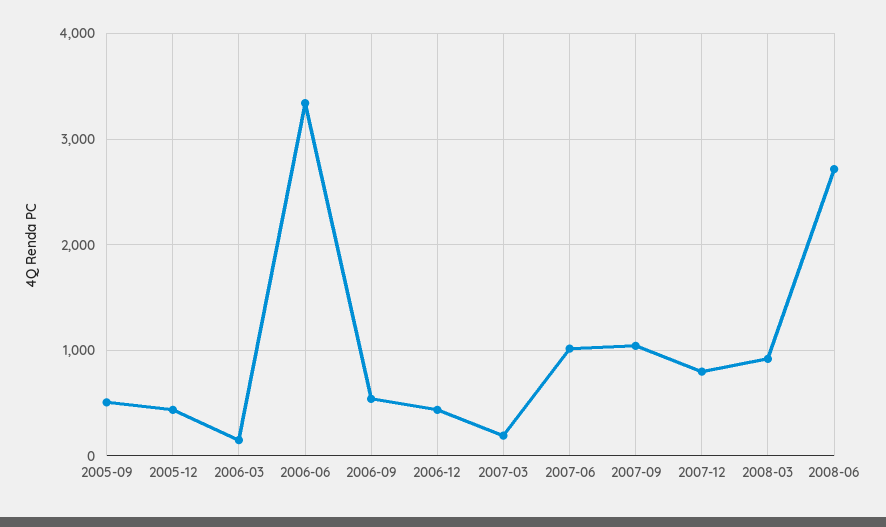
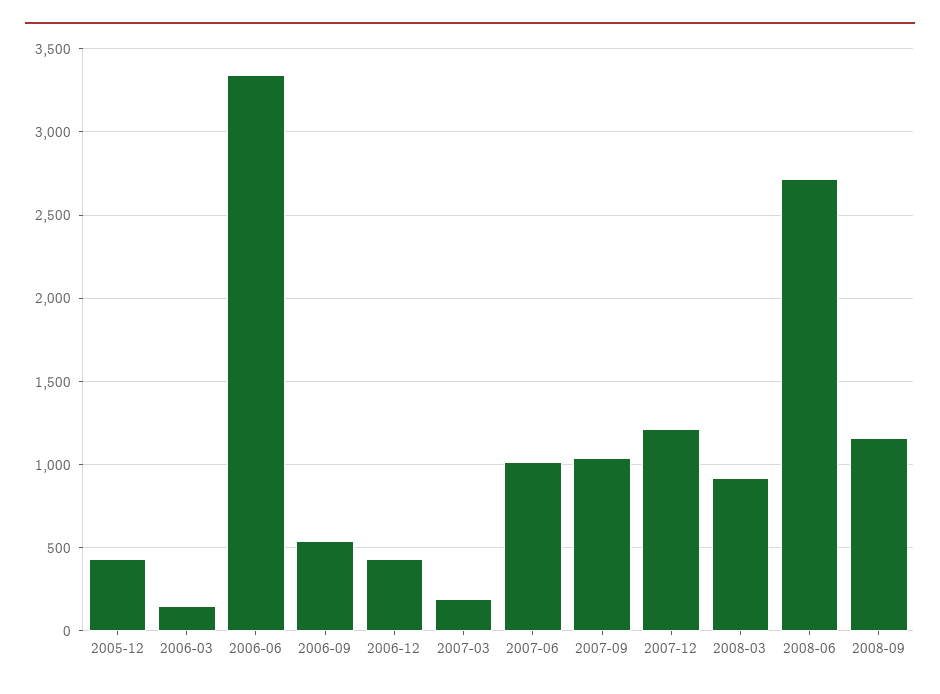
2005-09: 500 -> none
2007-12: 800 -> 1200
2008-09: none -> 1150

